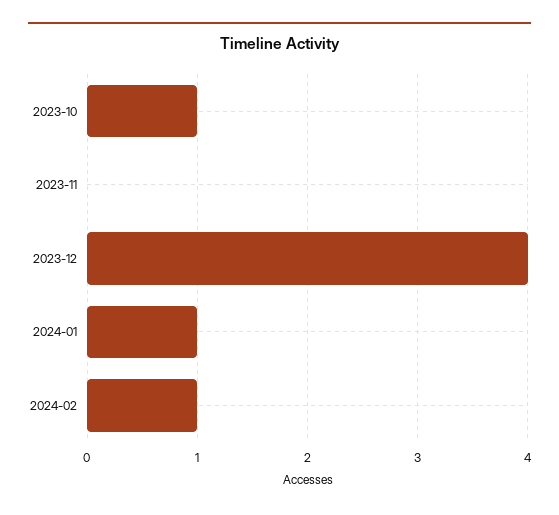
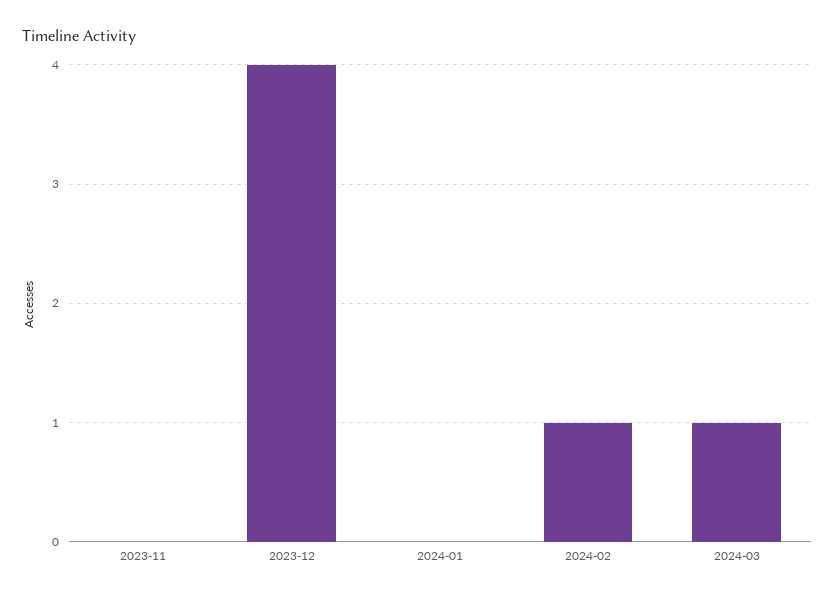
2023-10: 1 -> none
2024-01: 1 -> 0
2024-03: none -> 1

